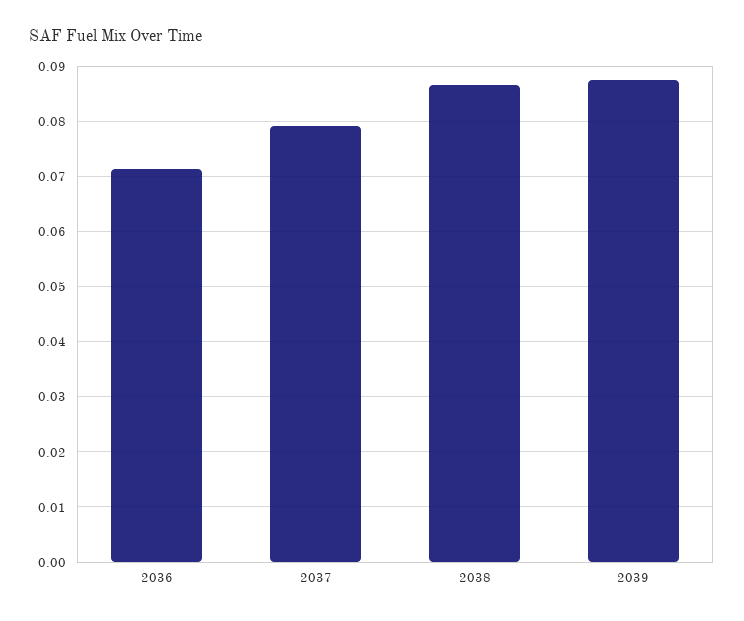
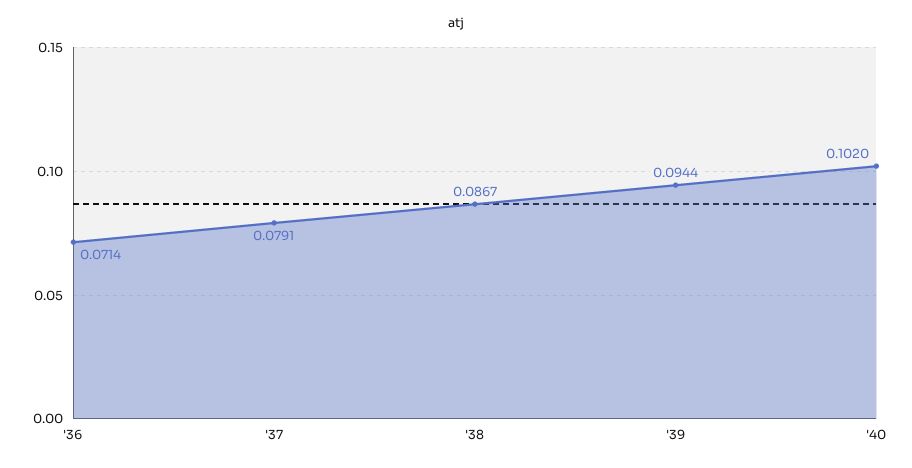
2039: 0.088 -> 0.0944
'40: none -> 0.102

